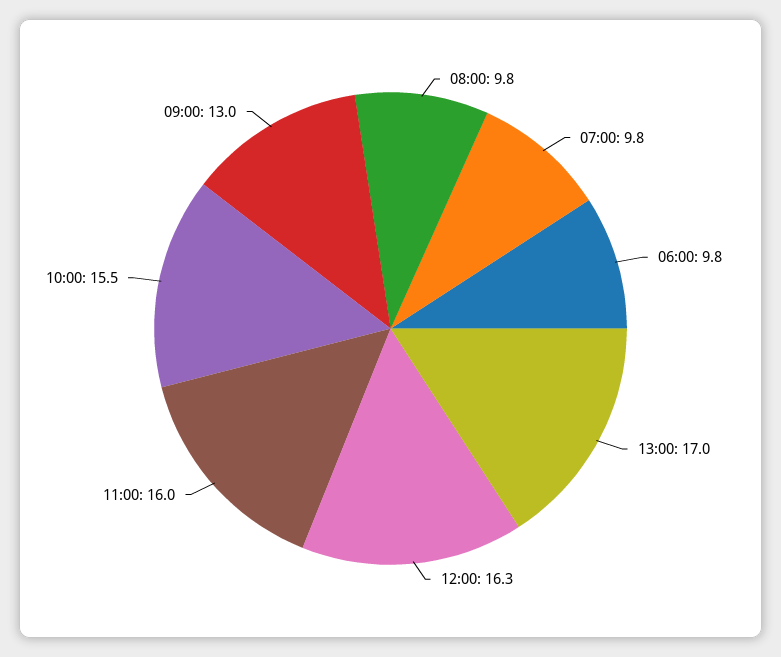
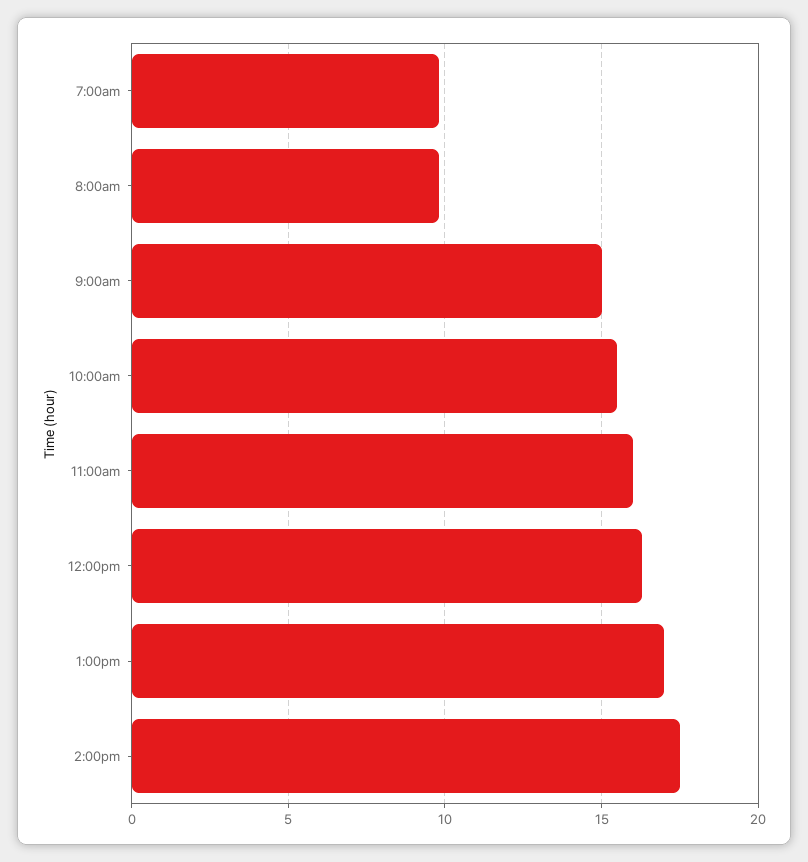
06:00: 9.8 -> none
09:00: 13 -> 15
2:00pm: none -> 17.5

